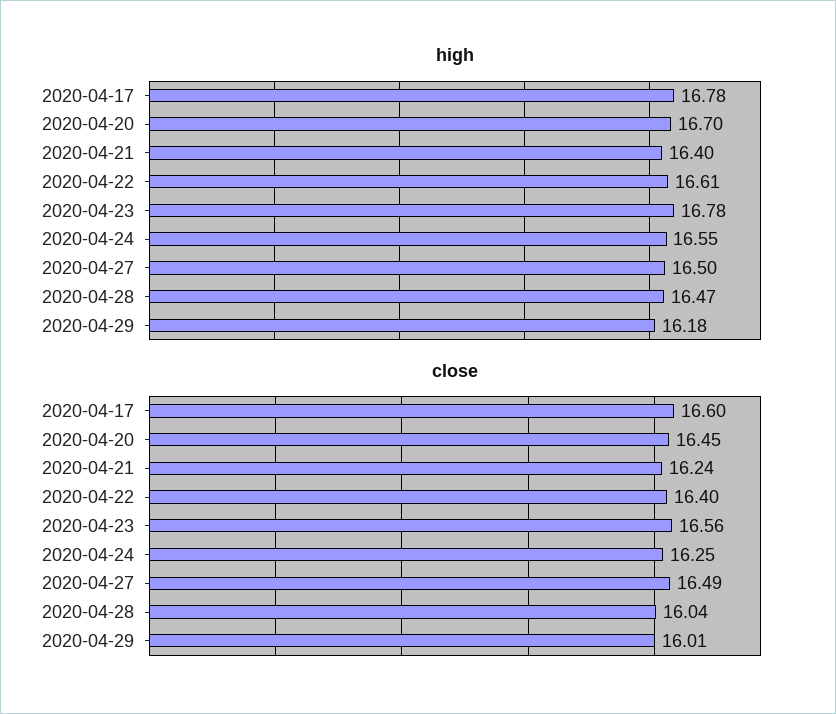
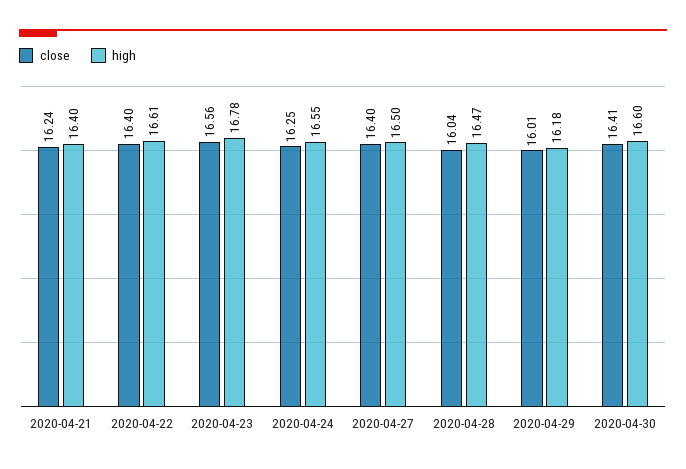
high, 2020-04-17: 16.78 -> none
high, 2020-04-20: 16.7 -> none
close, 2020-04-17: 16.6 -> none
close, 2020-04-20: 16.45 -> none
close, 2020-04-27: 16.49 -> 16.4
close, 2020-04-30: none -> 16.41
high, 2020-04-30: none -> 16.6

